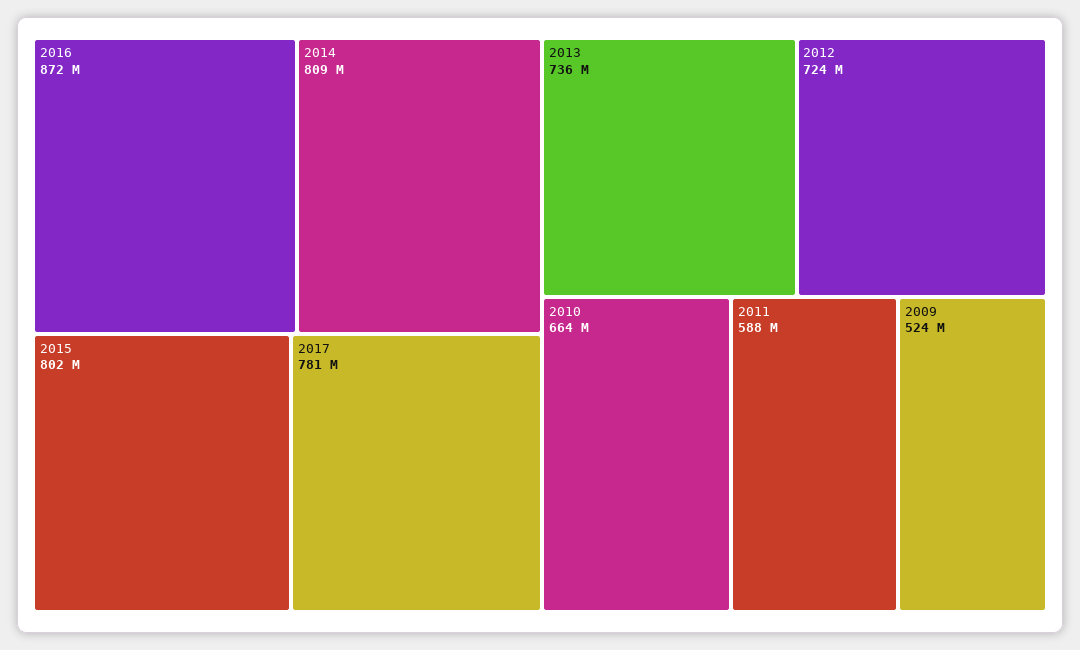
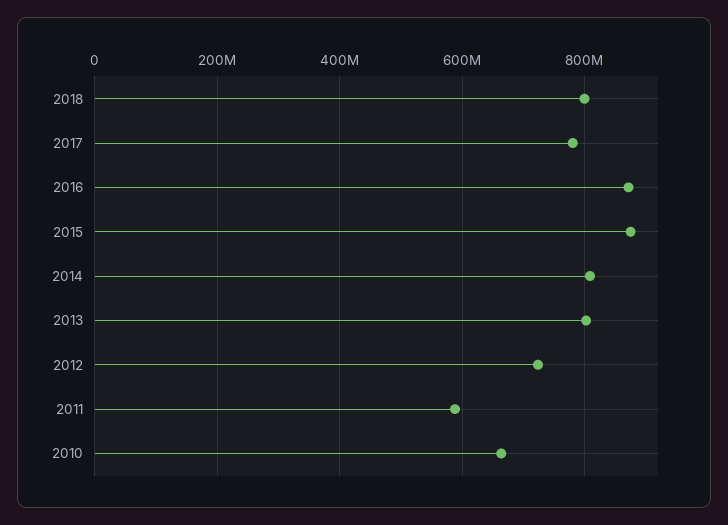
2015: 802000000 -> 880000000
2013: 736000000 -> 800000000
2009: 524000000 -> none
2018: none -> 800000000

